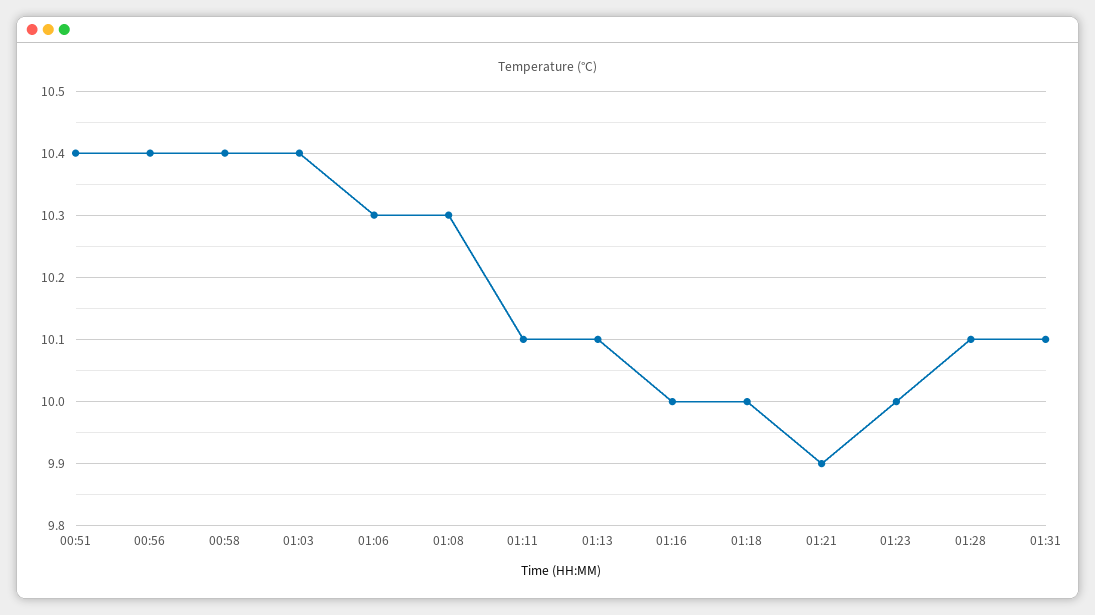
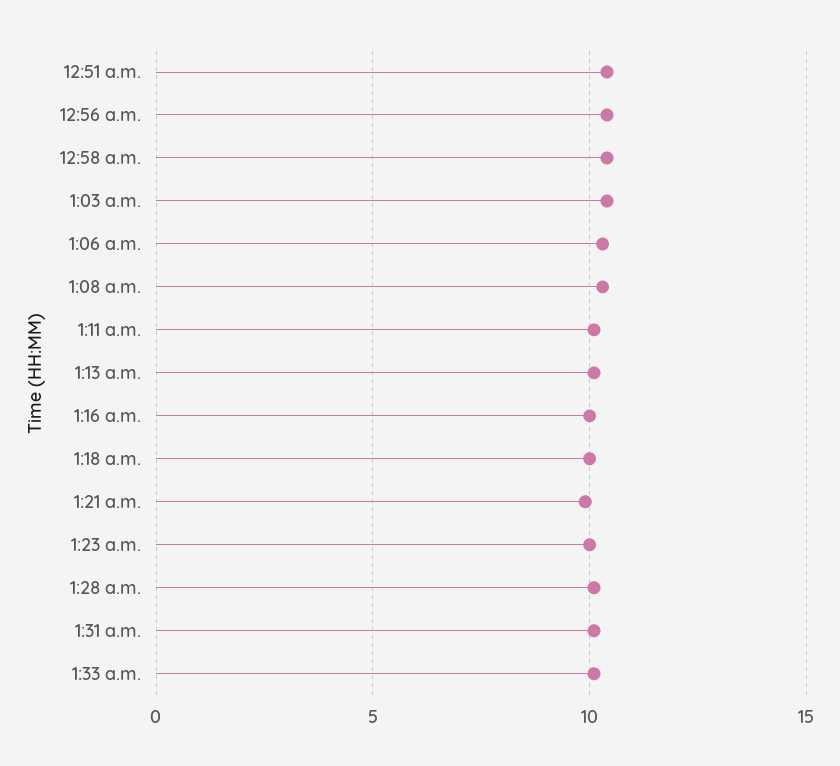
1:33 a.m.: none -> 10

